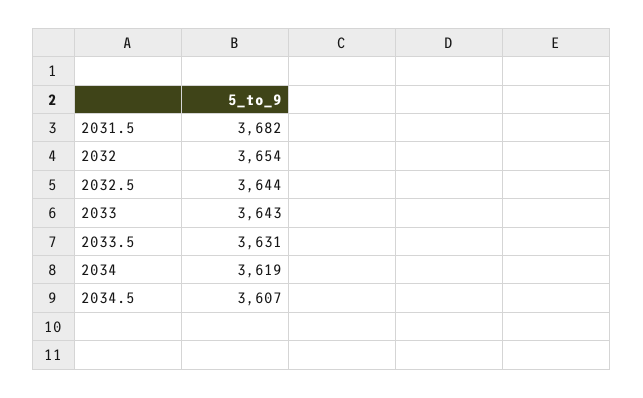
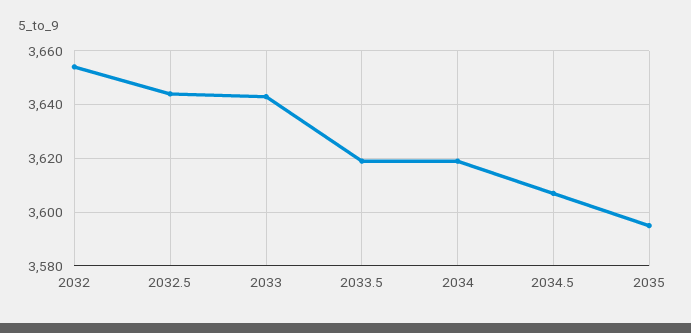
2031.5: 3682 -> none
2033.5: 3631 -> 3620
2035: none -> 3595

